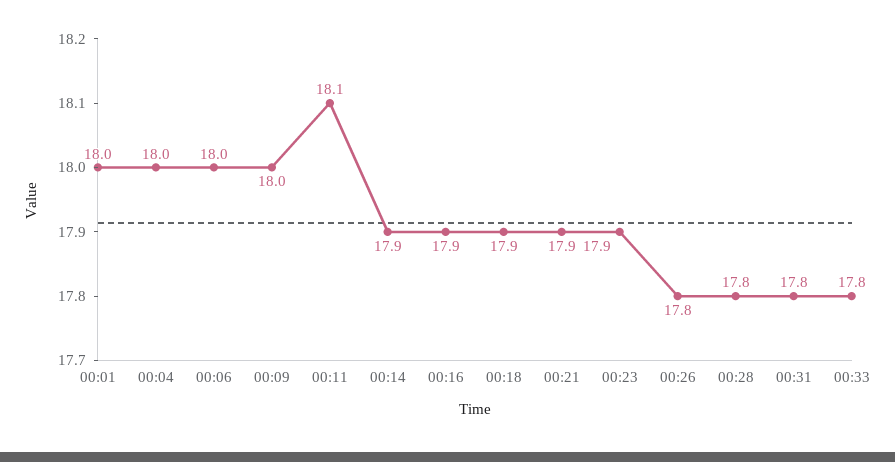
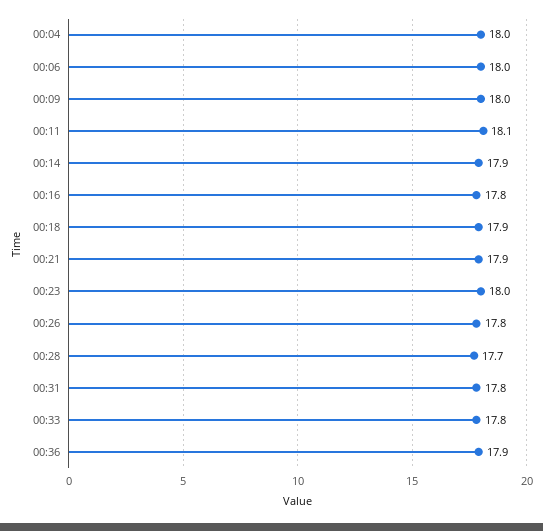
00:01: 18 -> none
00:16: 17.9 -> 17.8
00:23: 17.9 -> 18
00:28: 17.8 -> 17.7
00:36: none -> 17.9

